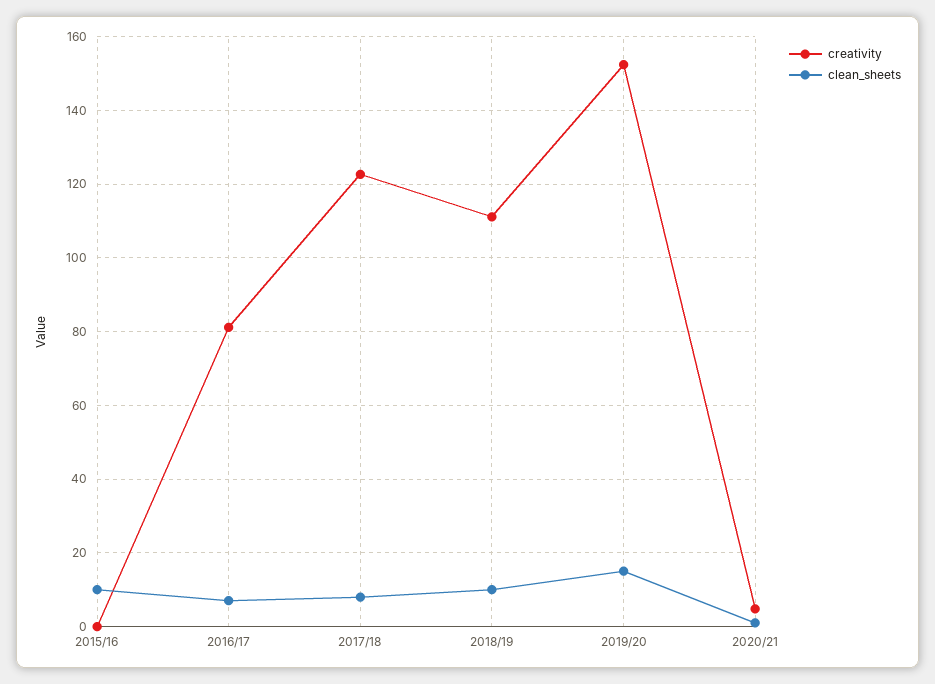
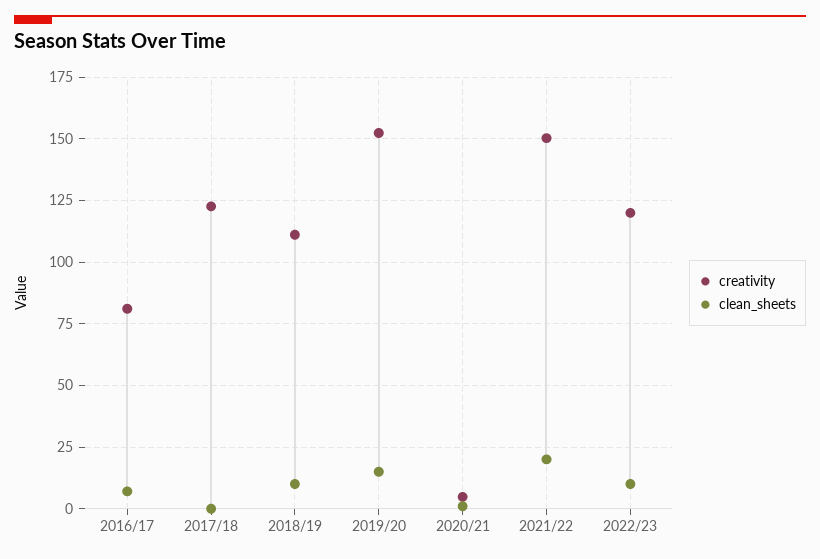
creativity, 2015/16: 0 -> none
clean_sheets, 2015/16: 10 -> none
clean_sheets, 2017/18: 8 -> 0
creativity, 2021/22: none -> 150
clean_sheets, 2021/22: none -> 20
creativity, 2022/23: none -> 120
clean_sheets, 2022/23: none -> 10

